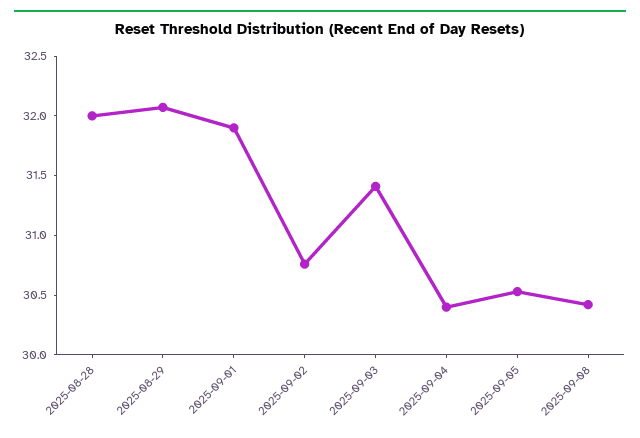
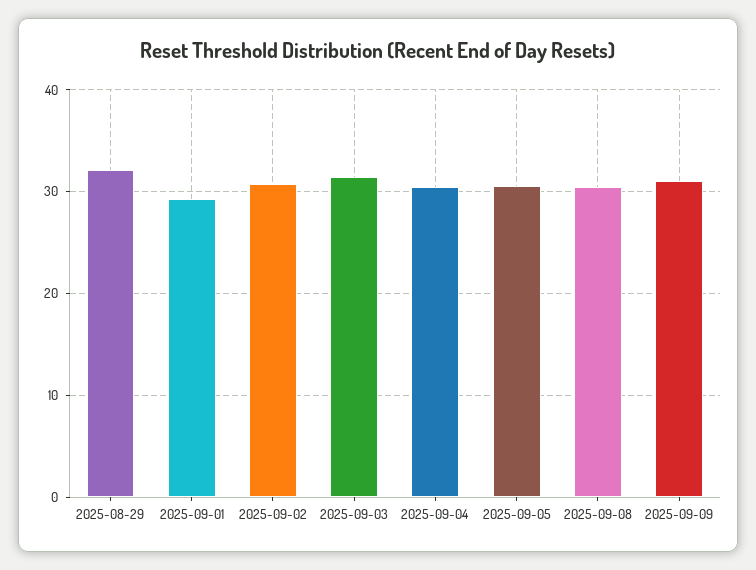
2025-08-28: 32 -> none
2025-09-01: 31.9 -> 29
2025-09-09: none -> 31

